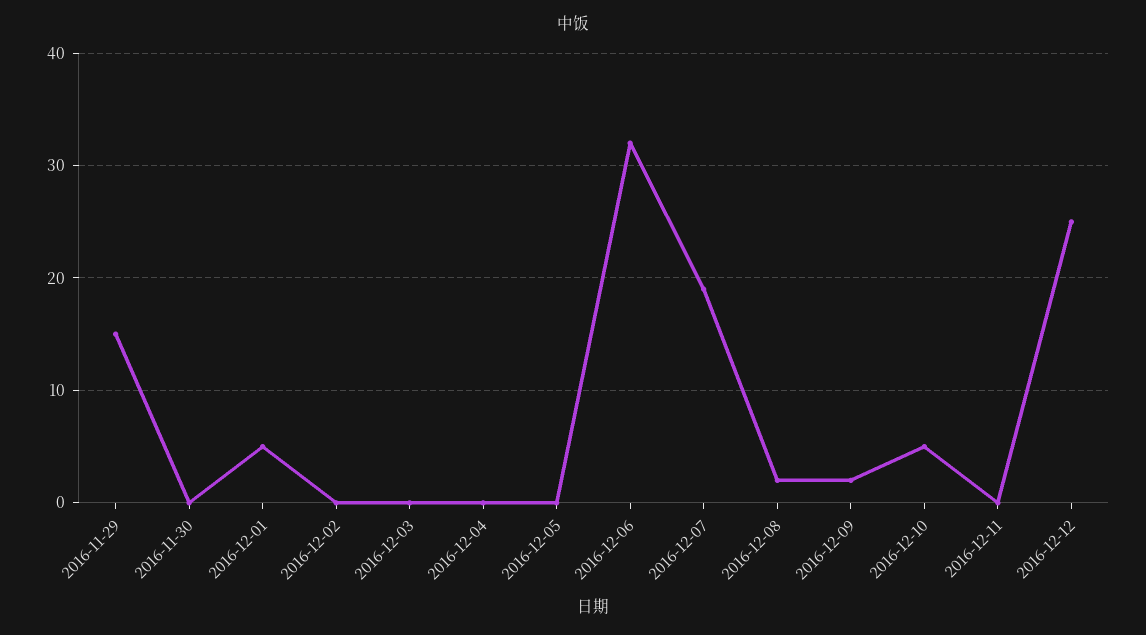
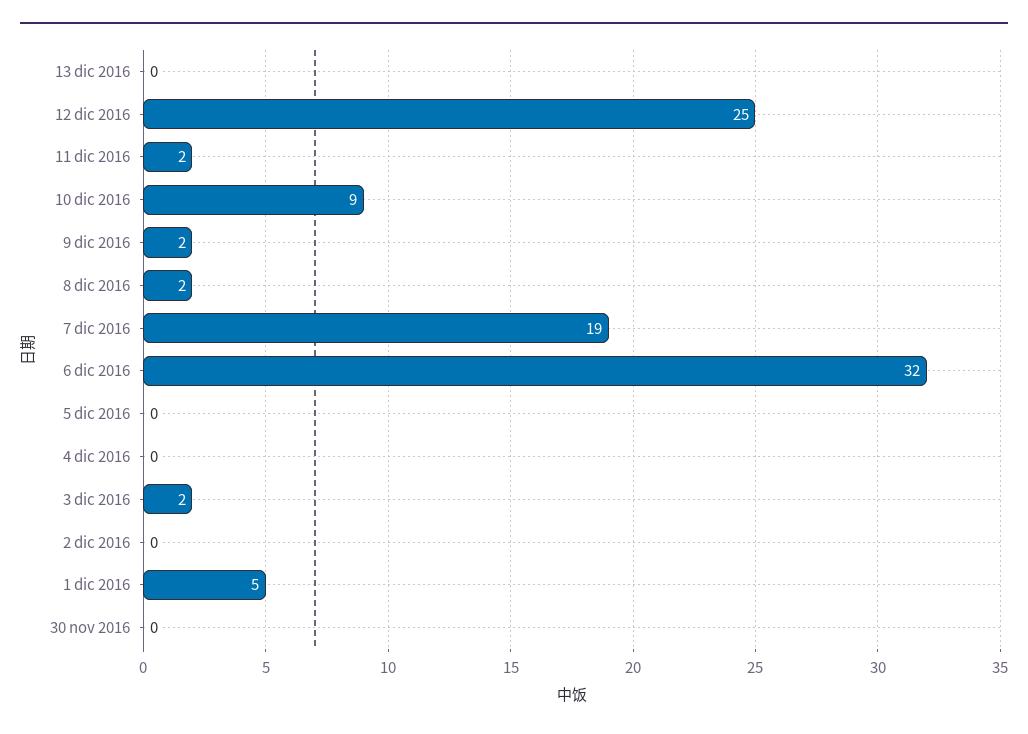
2016-11-29: 15 -> none
2016-12-03: 0 -> 2
2016-12-10: 5 -> 9
2016-12-11: 0 -> 2
13 dic 2016: none -> 0

